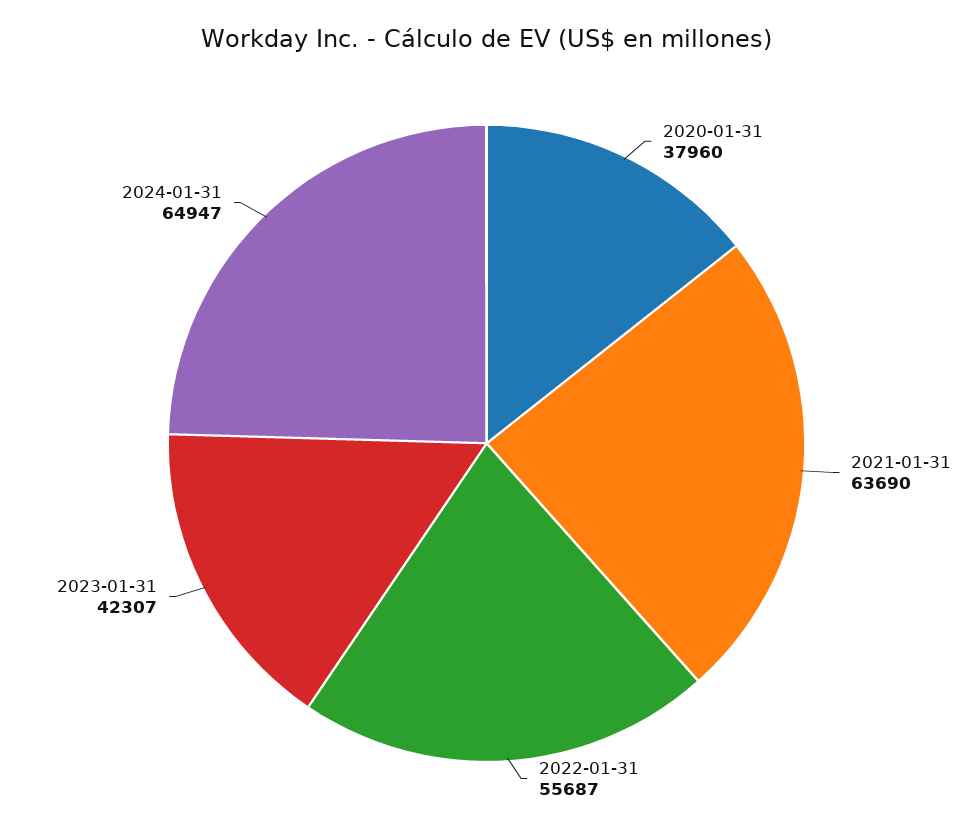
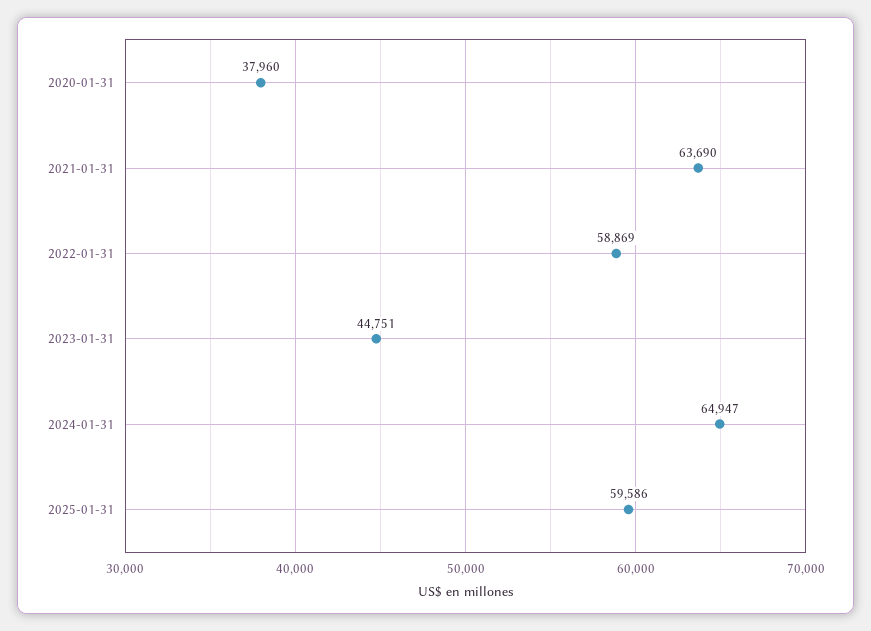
2022-01-31: 55687 -> 58869
2023-01-31: 42307 -> 44751
2025-01-31: none -> 59586

